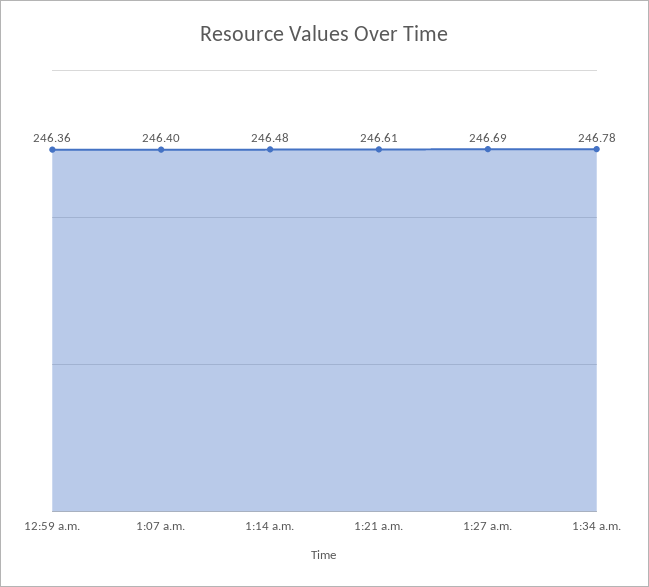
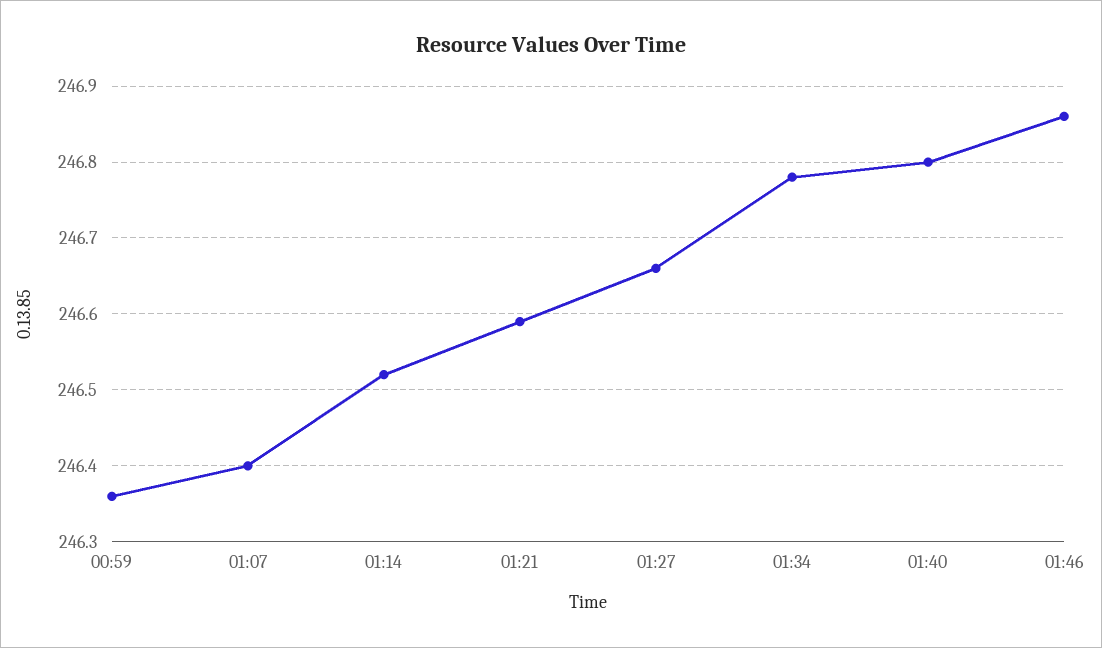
1:14 a.m.: 246.48 -> 246.52
1:21 a.m.: 246.61 -> 246.59
1:27 a.m.: 246.69 -> 246.66
01:40: none -> 246.8
01:46: none -> 246.86

